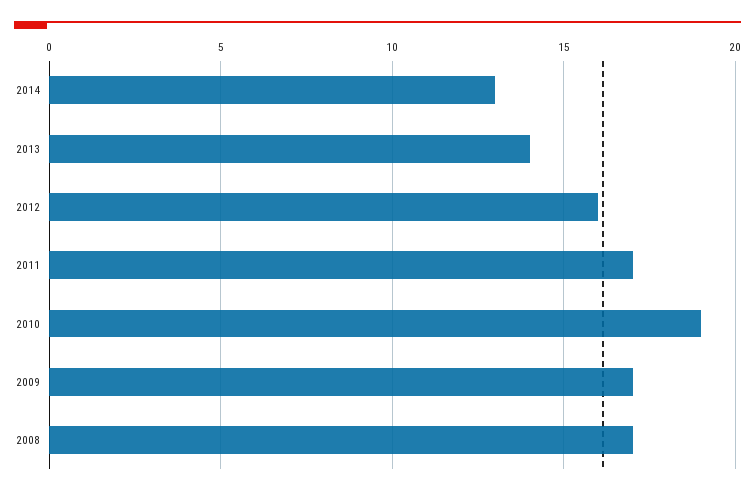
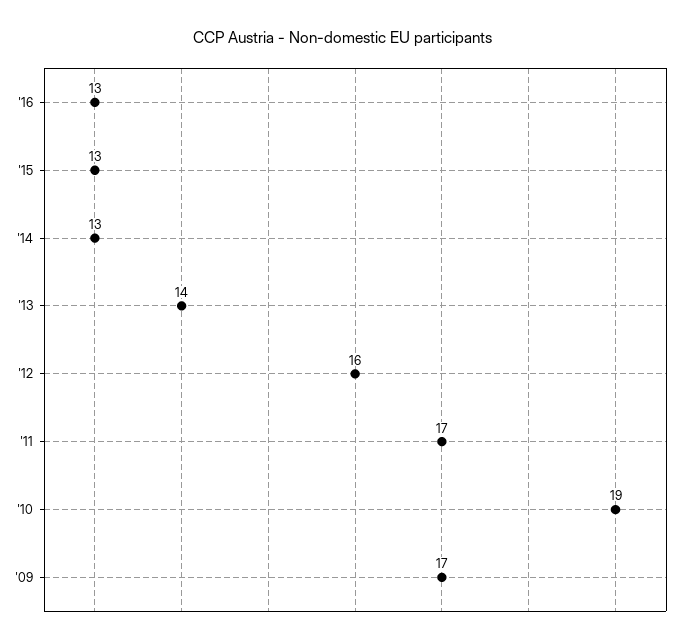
2008: 17 -> none
'16: none -> 13
'15: none -> 13

